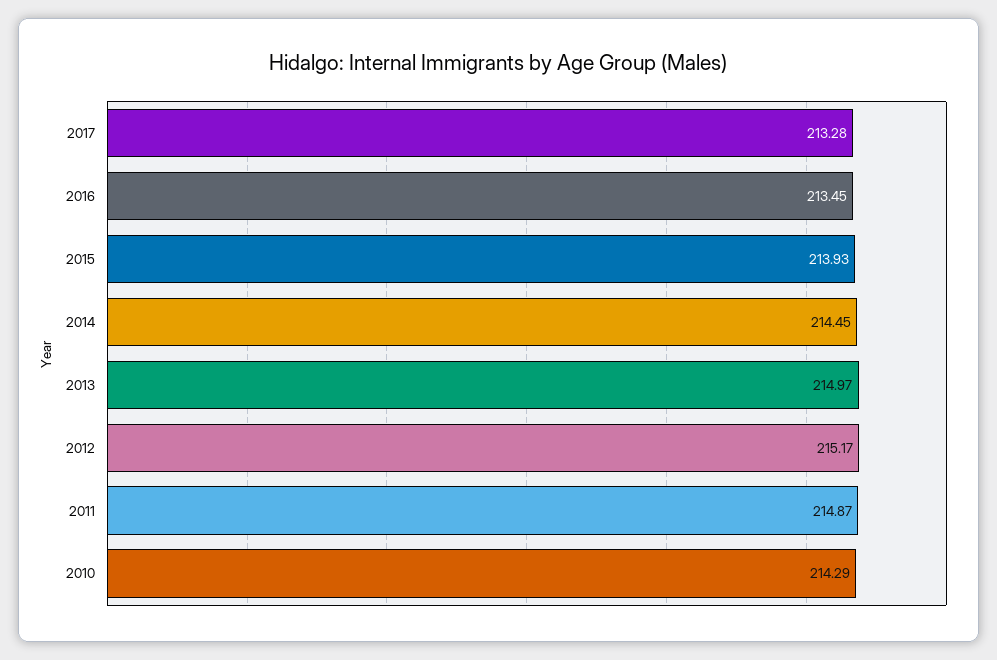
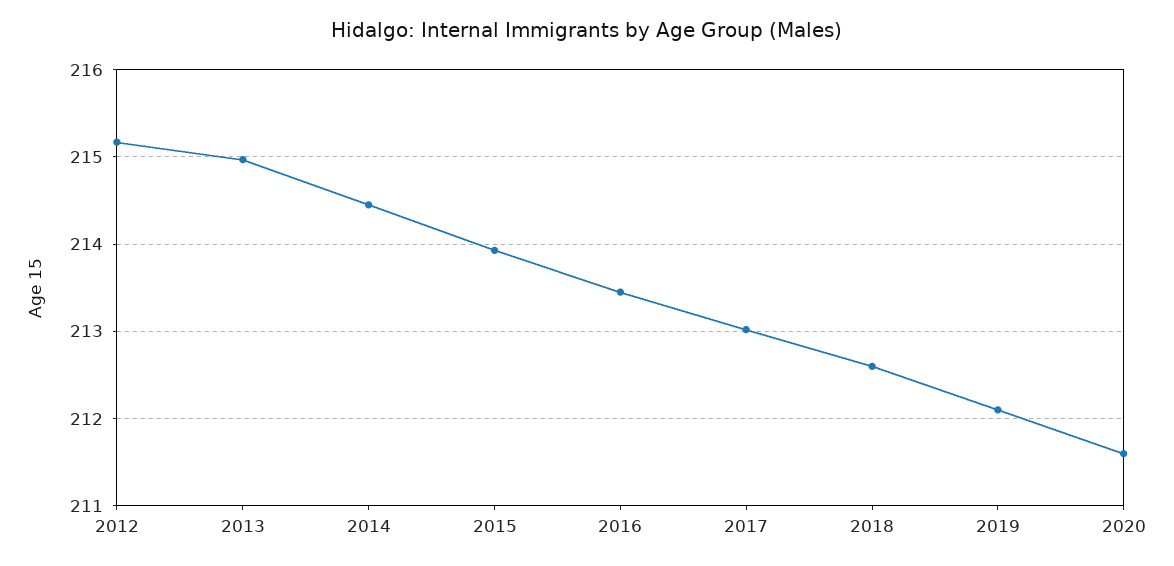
2017: 213.28 -> 213
2011: 214.87 -> none
2010: 214.29 -> none
2018: none -> 212.6
2019: none -> 212.1
2020: none -> 211.6

